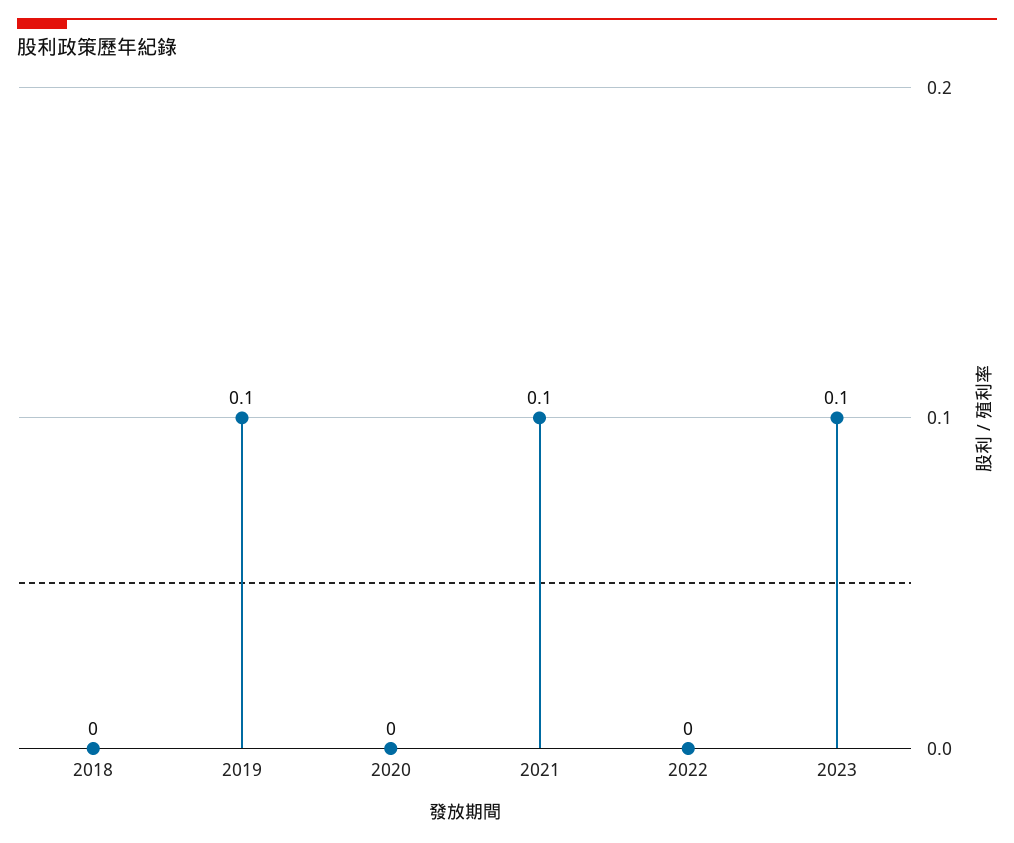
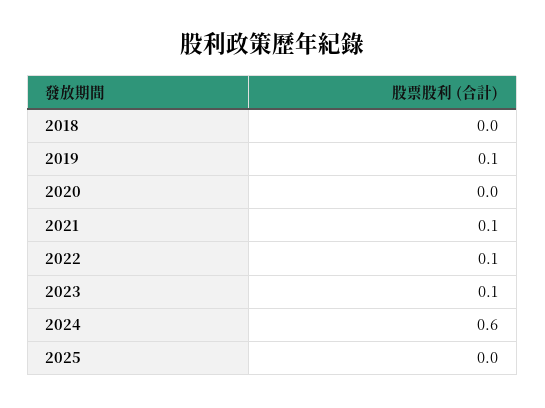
2022: 0 -> 0.1
2024: none -> 0.6
2025: none -> 0

